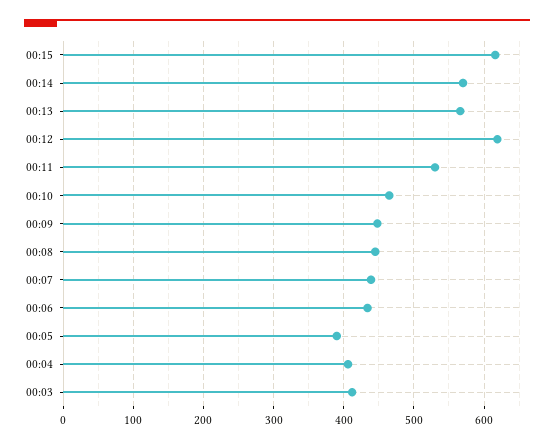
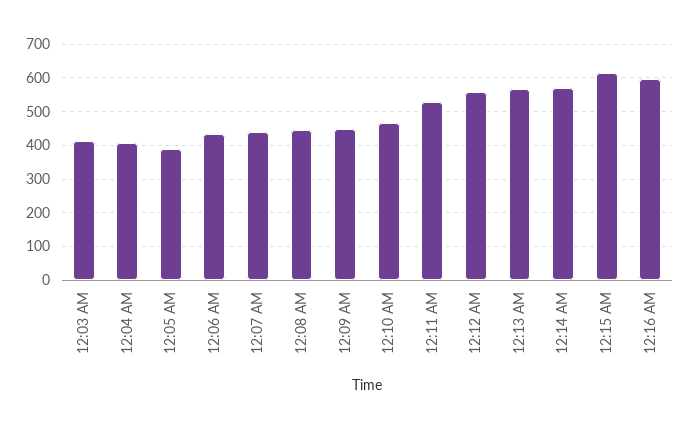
00:12: 620 -> 560
12:16 AM: none -> 600

